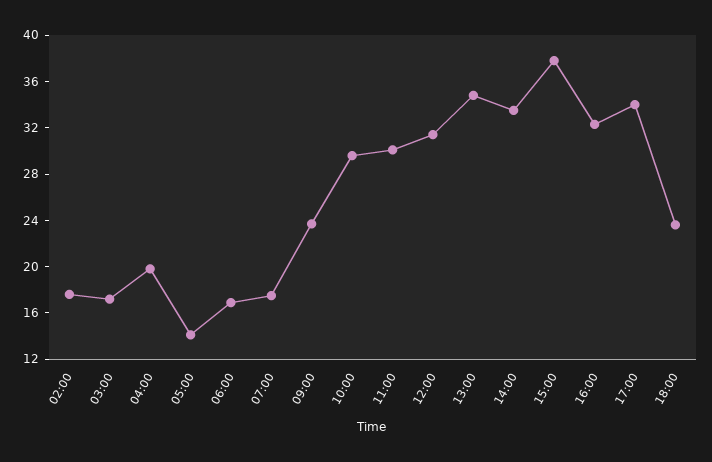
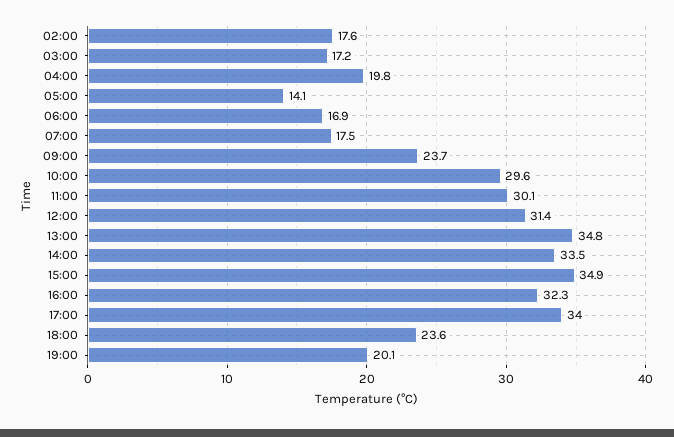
15:00: 38 -> 34.9
19:00: none -> 20.1

